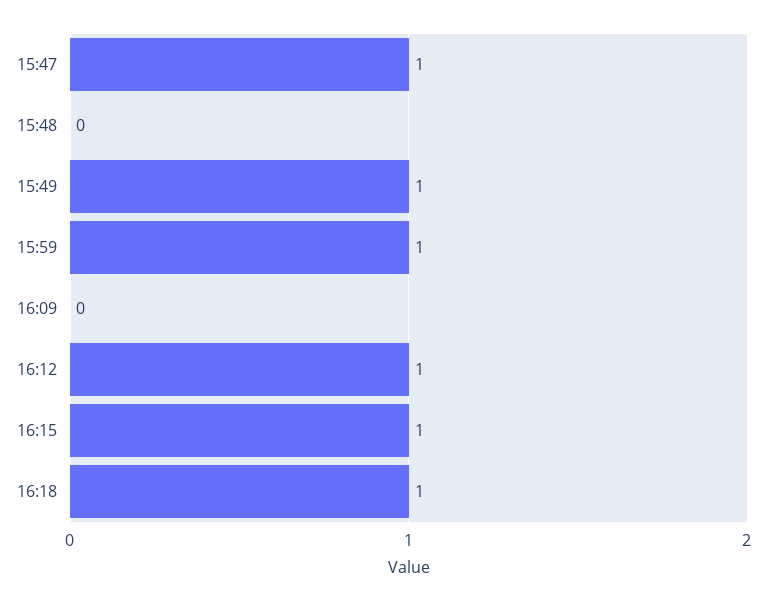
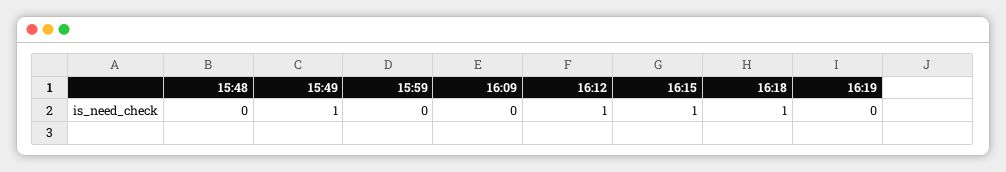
15:47: 1 -> none
15:59: 1 -> 0
16:19: none -> 0

